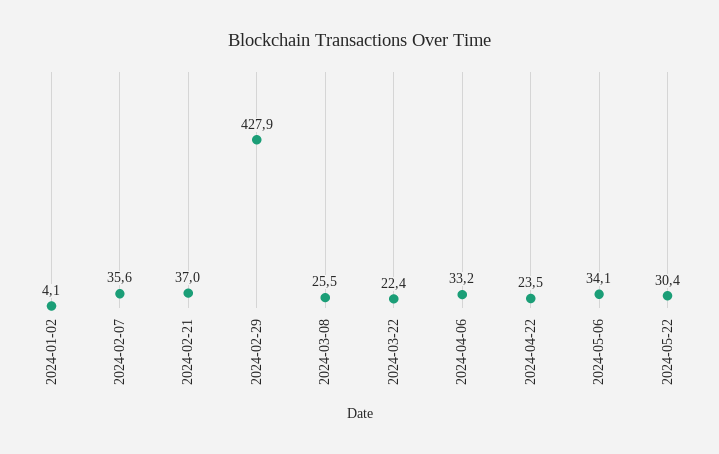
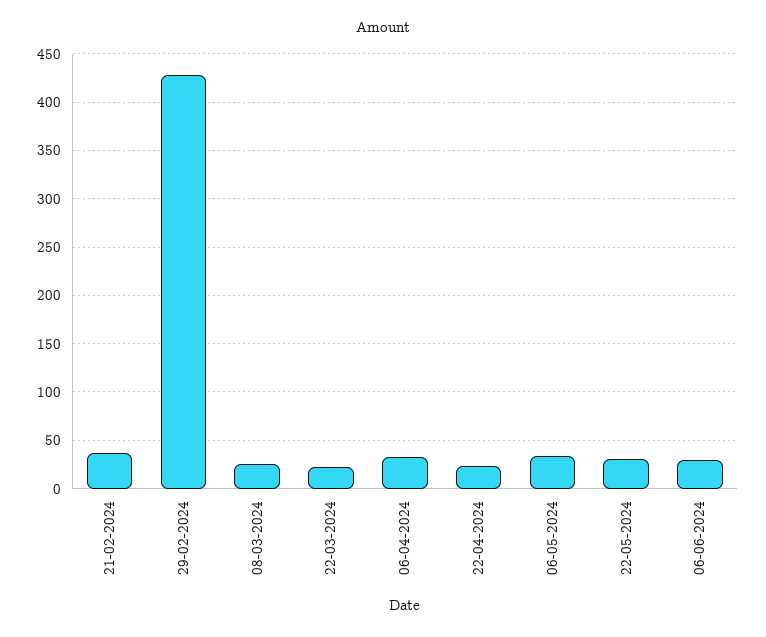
2024-01-02: 4.1 -> none
2024-02-07: 35.6 -> none
06-06-2024: none -> 30

